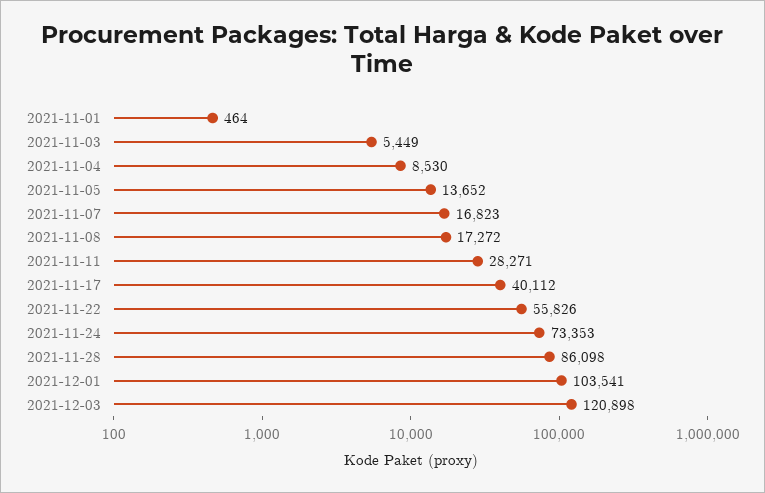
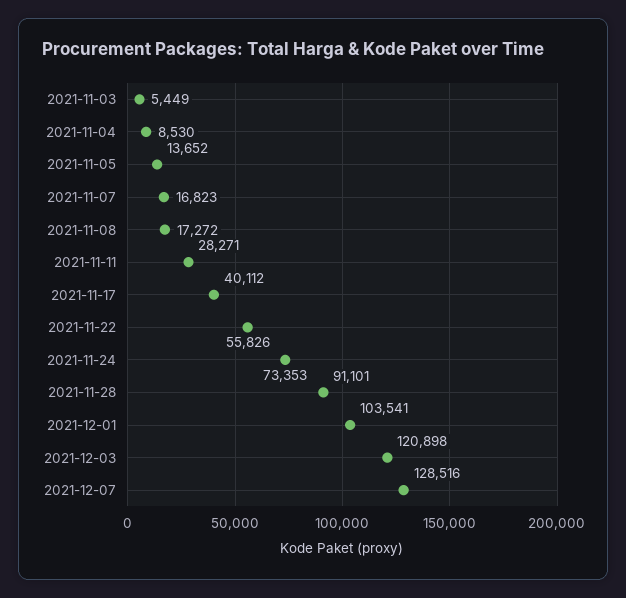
2021-11-01: 464 -> none
2021-11-28: 86098 -> 91101
2021-12-07: none -> 128516

